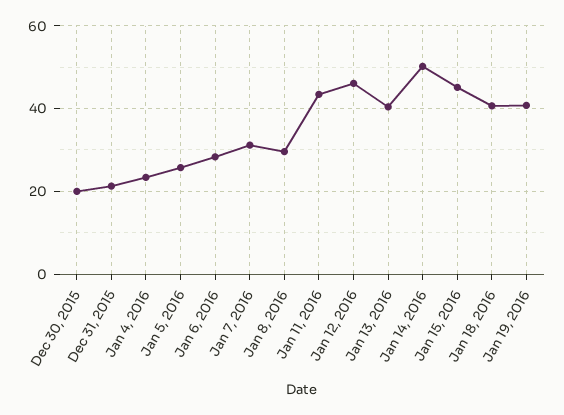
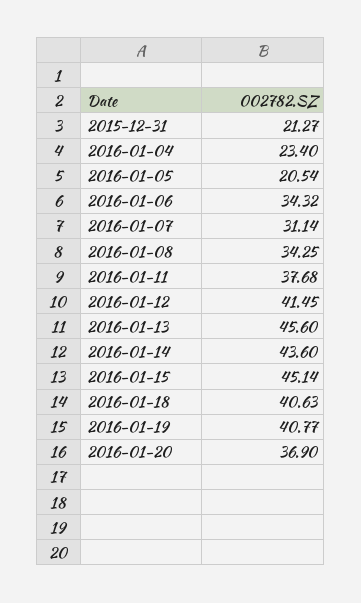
Dec 30, 2015: 20 -> none
Jan 5, 2016: 26 -> 20.54
Jan 6, 2016: 28 -> 34.32
Jan 8, 2016: 30 -> 34.25
Jan 11, 2016: 44 -> 37.68
Jan 12, 2016: 46 -> 41.45
Jan 13, 2016: 40 -> 45.6
Jan 14, 2016: 50 -> 43.6
2016-01-20: none -> 36.9

